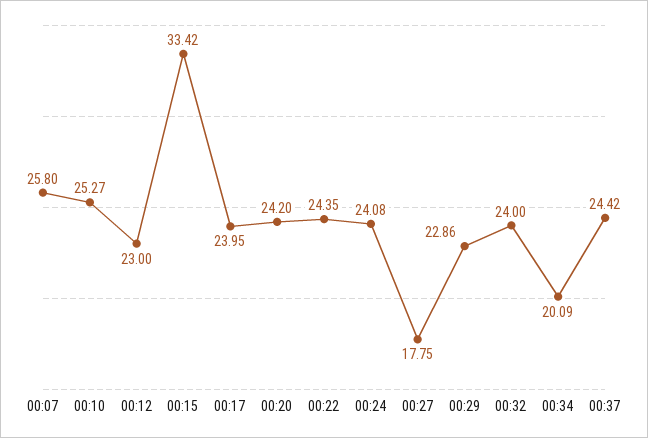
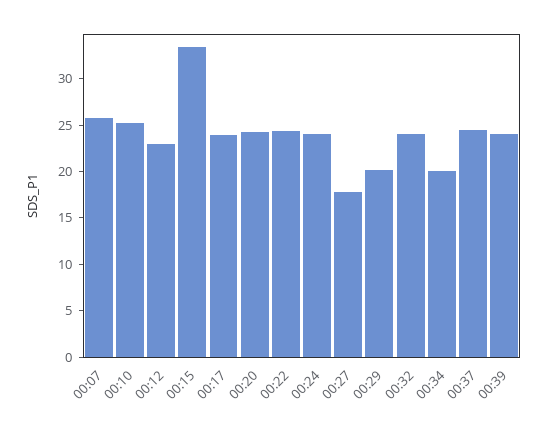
00:29: 22.86 -> 20
00:39: none -> 24

